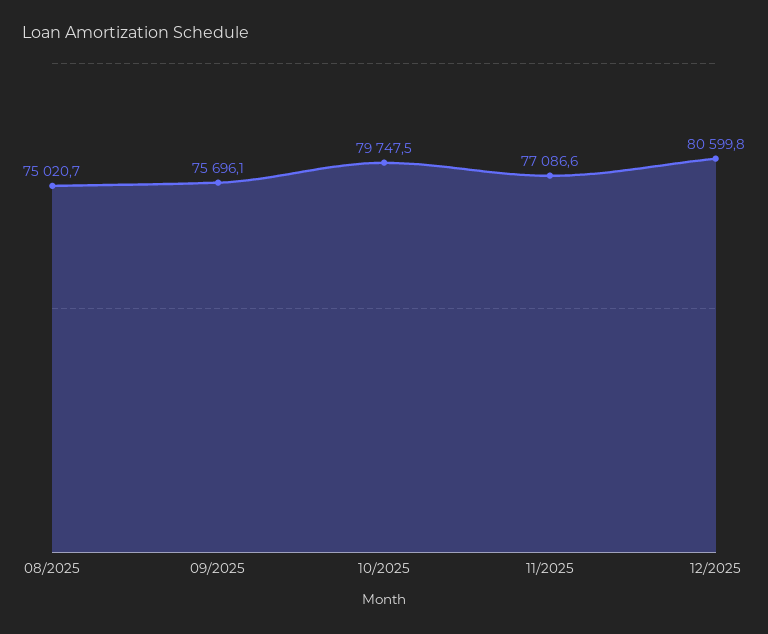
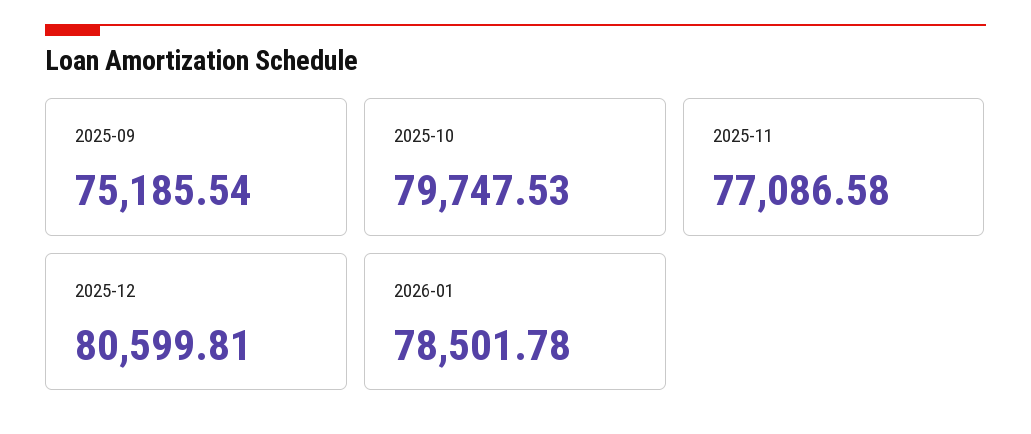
08/2025: 75020.7 -> none
09/2025: 75696.1 -> 75185.54
2026-01: none -> 78501.78

